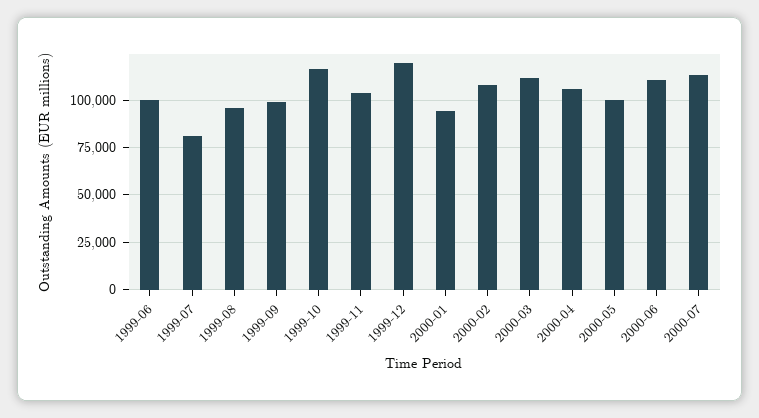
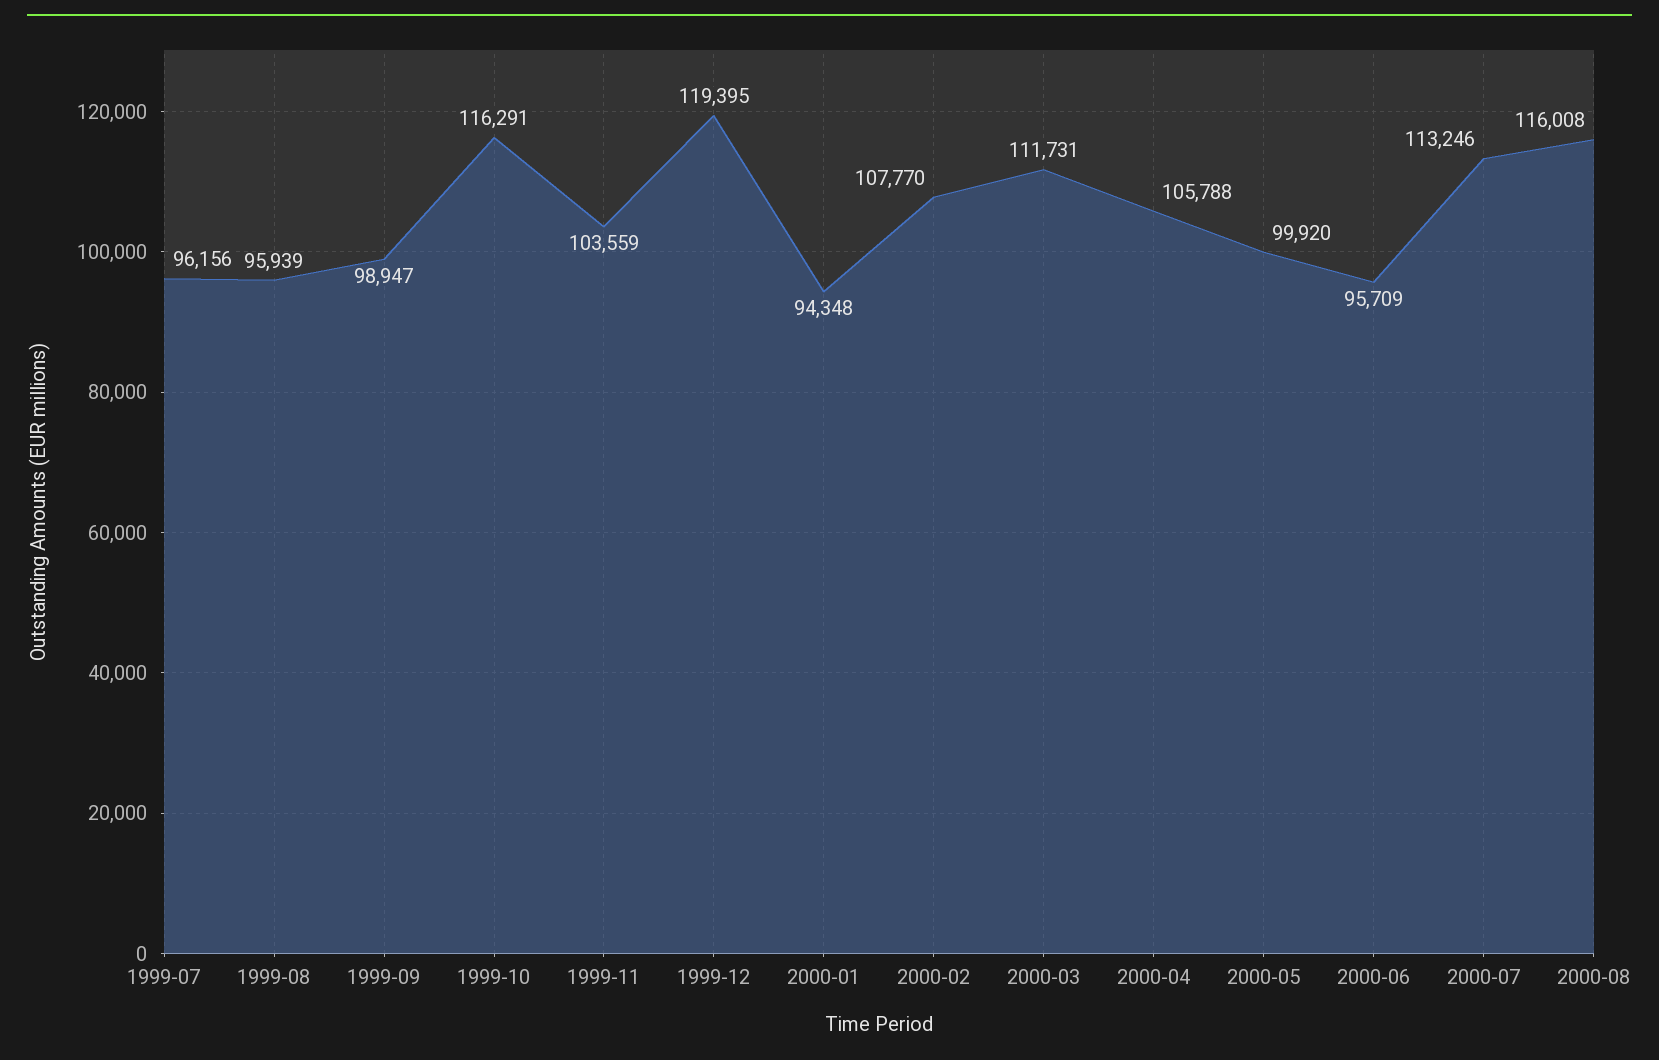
1999-06: 100000 -> none
1999-07: 80000 -> 96156
2000-06: 110000 -> 95709
2000-08: none -> 116008

